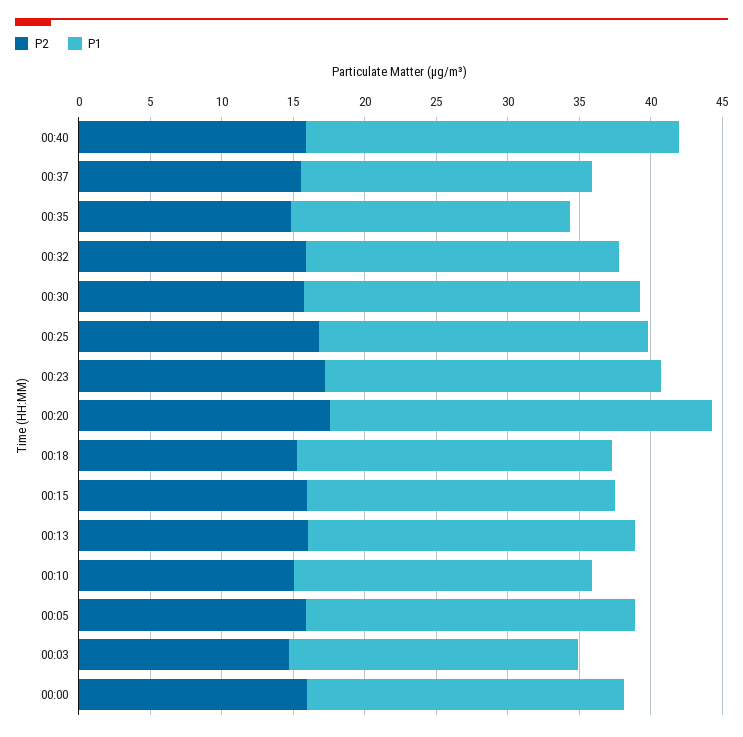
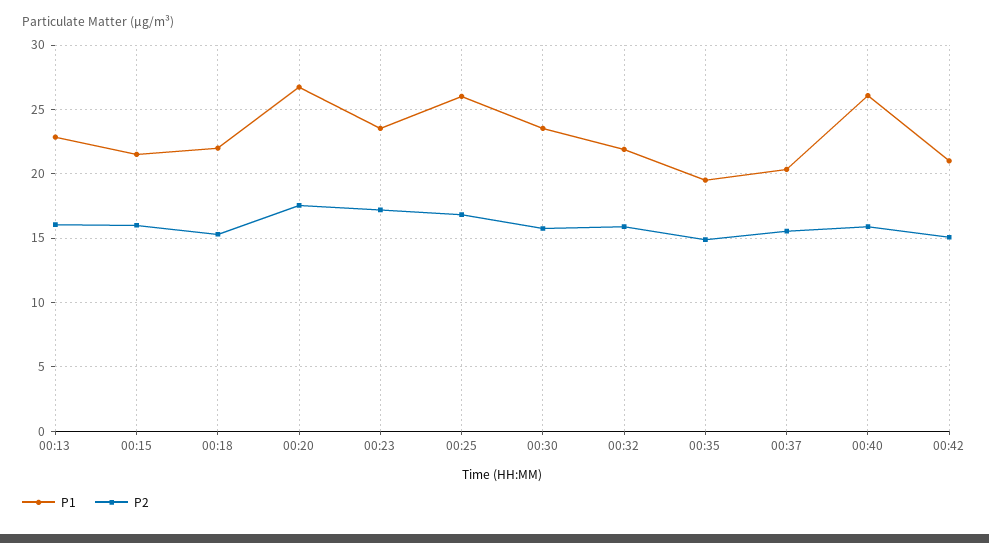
P1, 00:25: 23 -> 26
P2, 00:10: 15 -> none
P1, 00:10: 21 -> none
P2, 00:05: 16 -> none
P1, 00:05: 23 -> none
P2, 00:03: 15 -> none
P1, 00:03: 20 -> none
P2, 00:00: 16 -> none
P1, 00:00: 22 -> none
P1, 00:42: none -> 21
P2, 00:42: none -> 15

